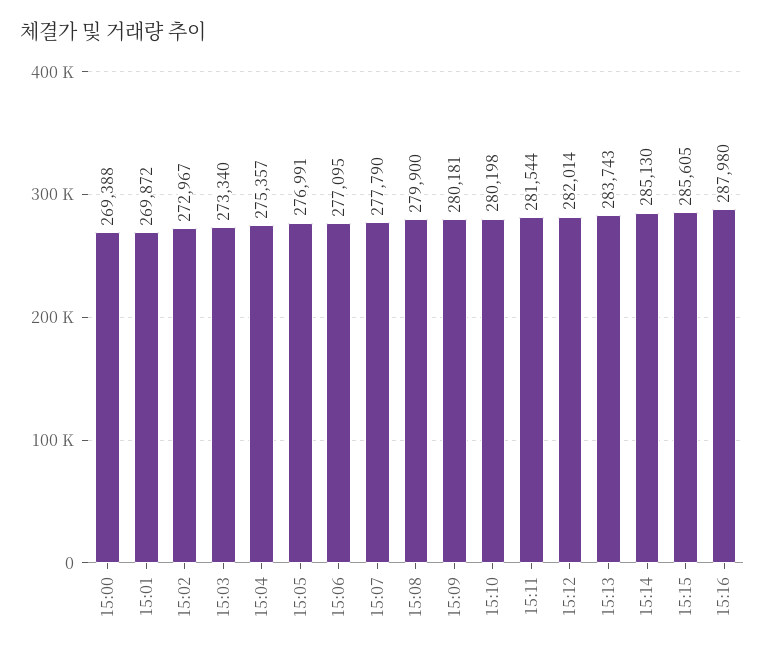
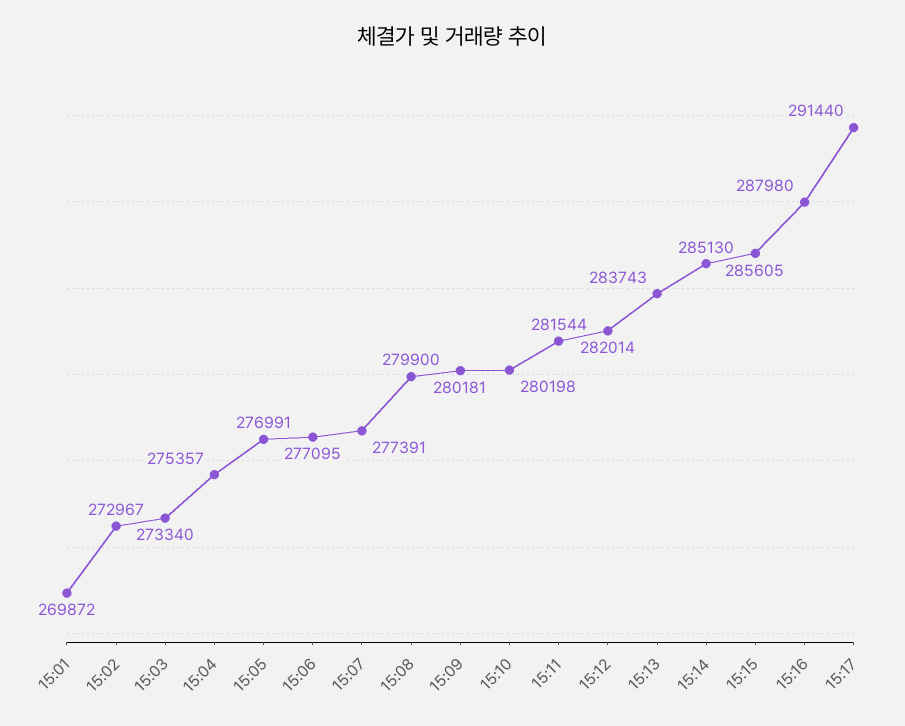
15:00: 269388 -> none
15:07: 277790 -> 277391
15:17: none -> 291440

